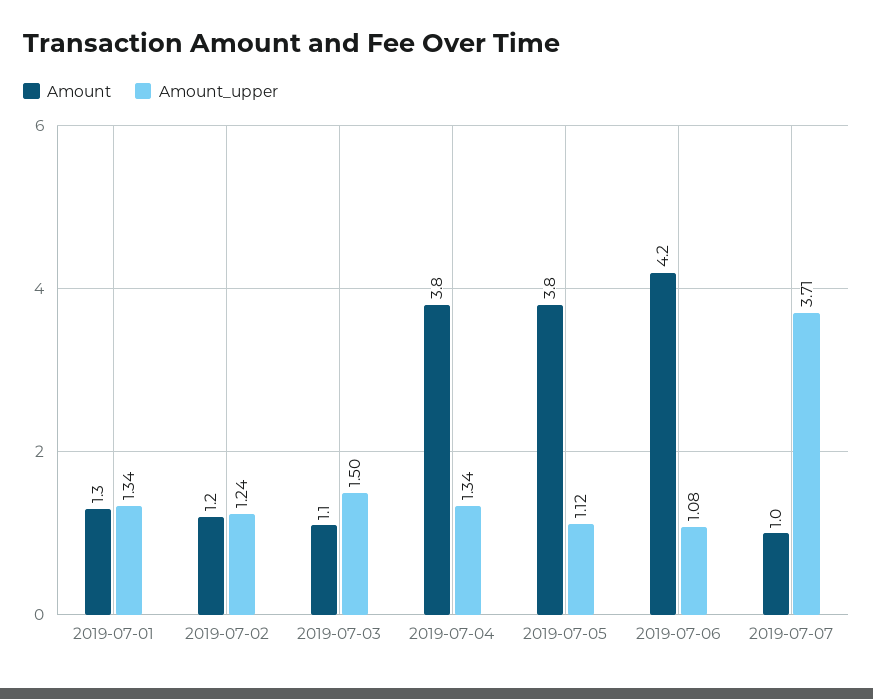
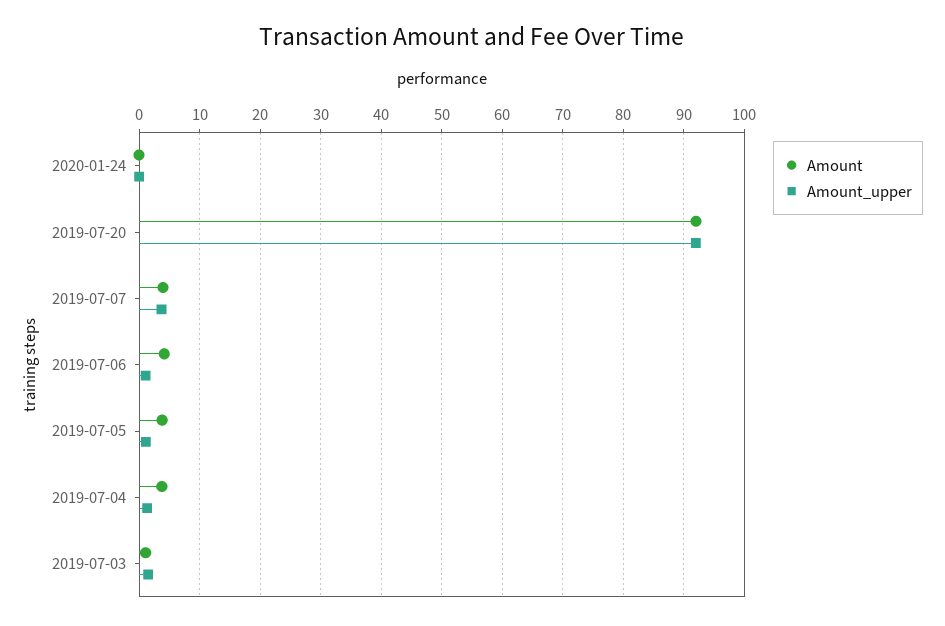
Amount, 2019-07-01: 1.3 -> none
Amount_upper, 2019-07-01: 1.34 -> none
Amount, 2019-07-02: 1.2 -> none
Amount_upper, 2019-07-02: 1.24 -> none
Amount, 2019-07-07: 1 -> 4
Amount, 2020-01-24: none -> 0
Amount_upper, 2020-01-24: none -> 0
Amount, 2019-07-20: none -> 92
Amount_upper, 2019-07-20: none -> 92

